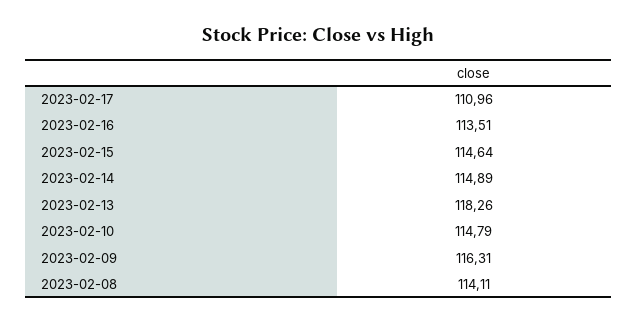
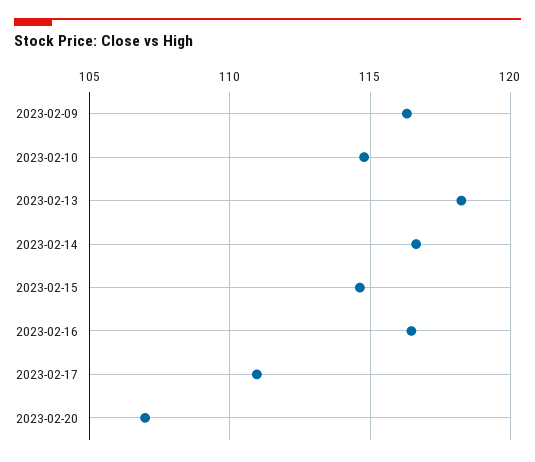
2023-02-16: 113.51 -> 116.5
2023-02-14: 114.89 -> 116.5
2023-02-08: 114.11 -> none
2023-02-20: none -> 107

